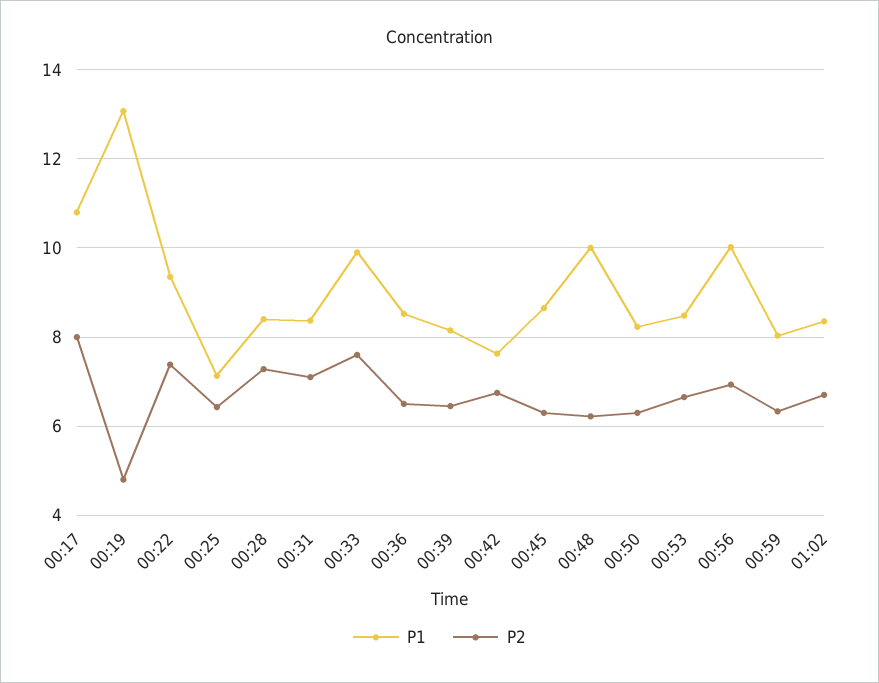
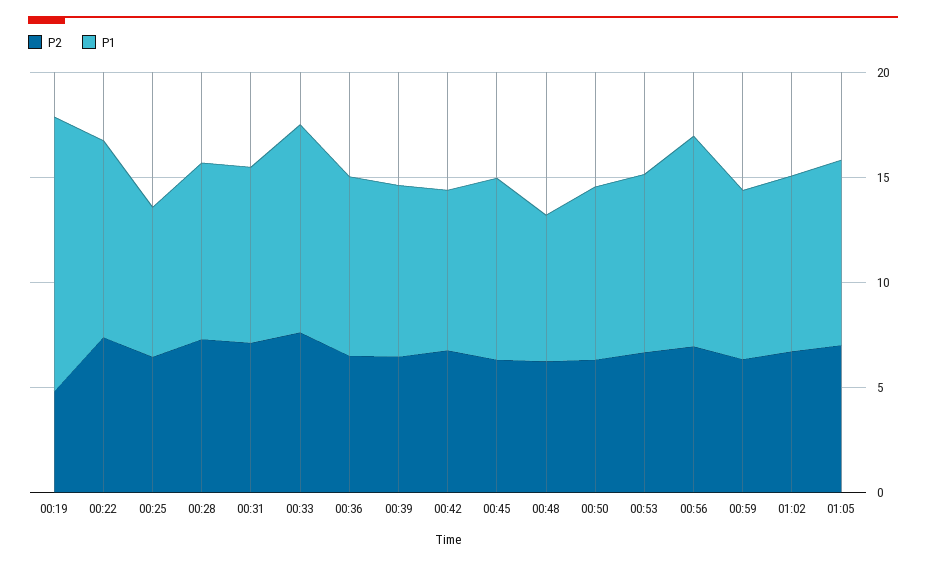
P1, 00:17: 10.8 -> none
P2, 00:17: 8 -> none
P1, 00:48: 10 -> 7
P2, 01:05: none -> 7
P1, 01:05: none -> 9

